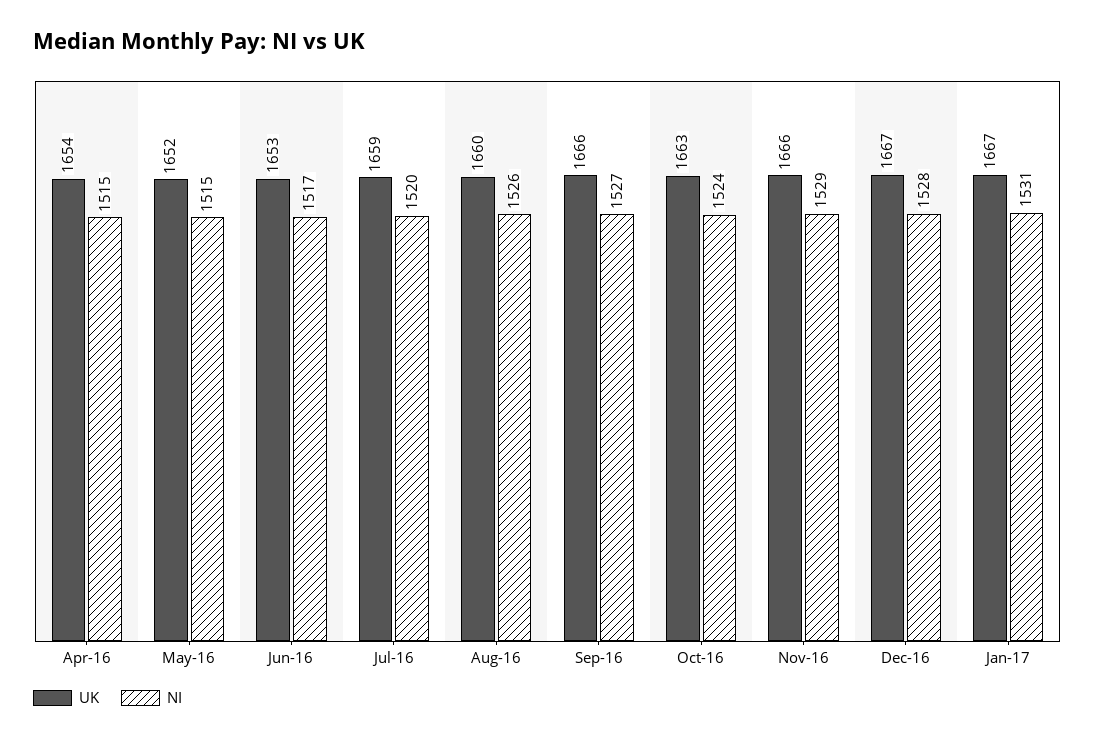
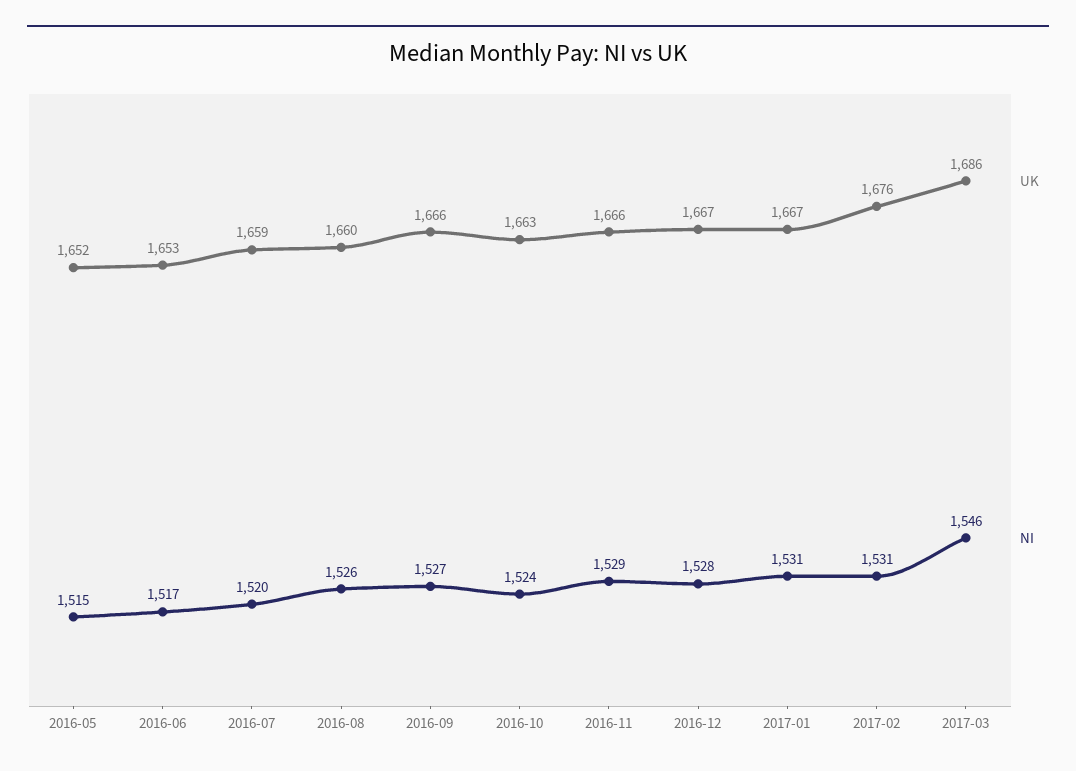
UK, Apr-16: 1654 -> none
NI, Apr-16: 1515 -> none
UK, 2017-02: none -> 1676
NI, 2017-02: none -> 1531
UK, 2017-03: none -> 1686
NI, 2017-03: none -> 1546

